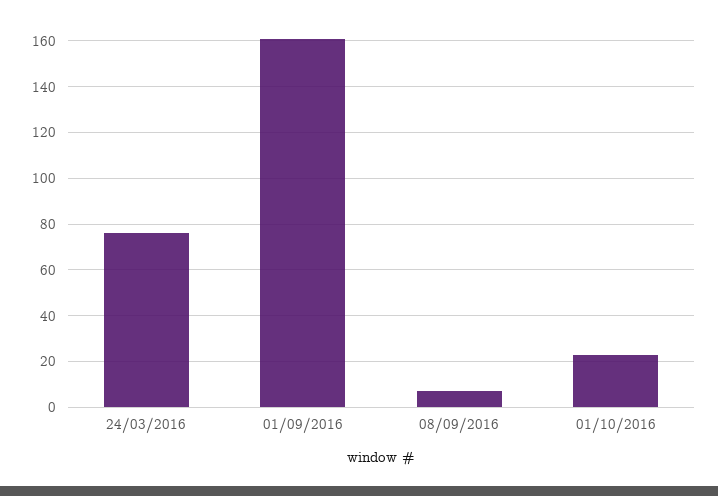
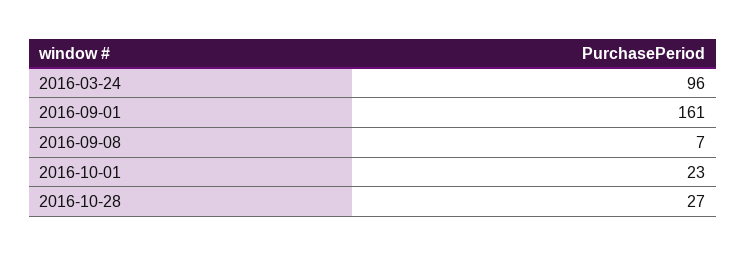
24/03/2016: 75 -> 96
2016-10-28: none -> 27

